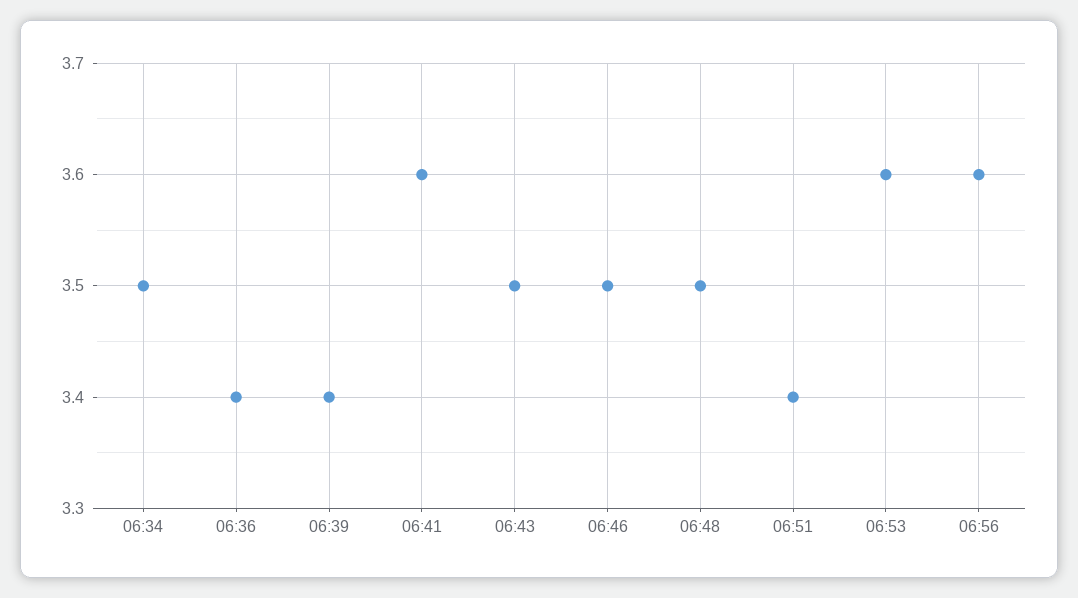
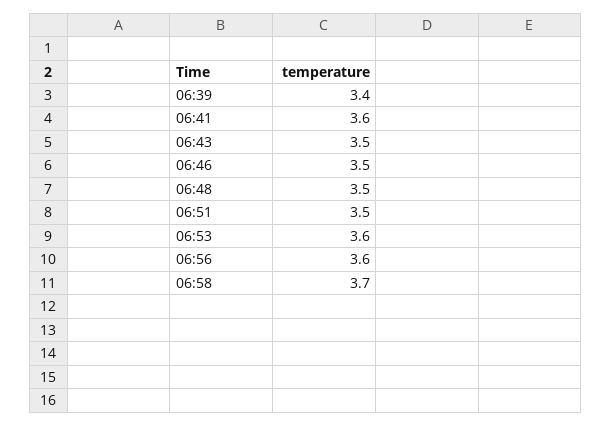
06:34: 3.5 -> none
06:36: 3.4 -> none
06:51: 3.4 -> 3.5
06:58: none -> 3.7

